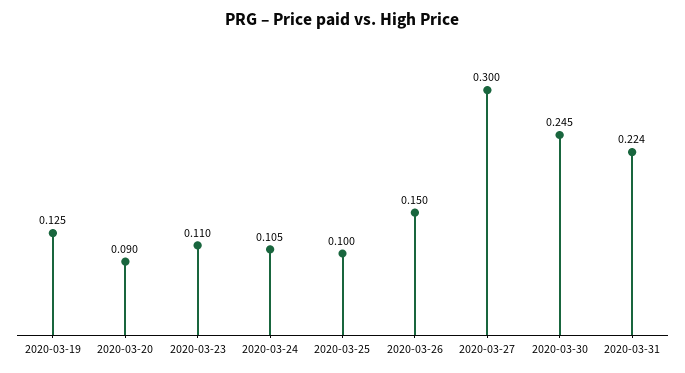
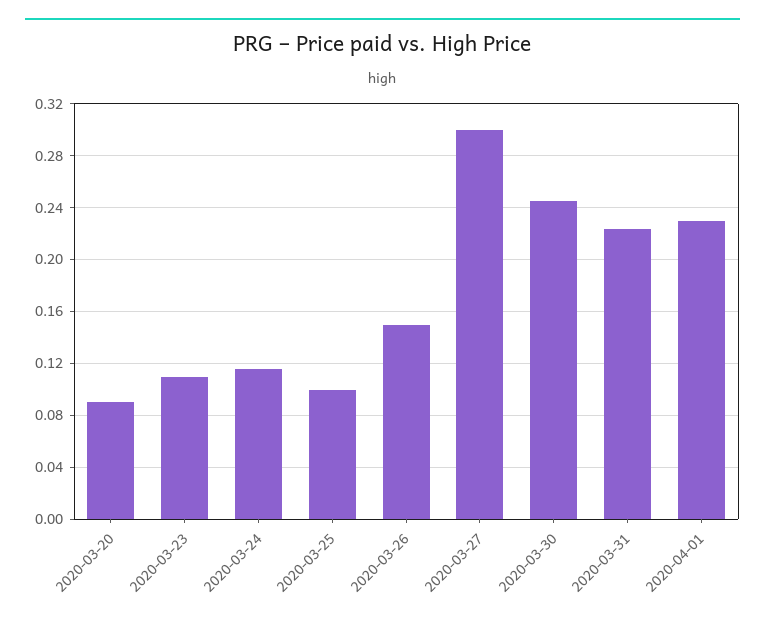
2020-03-19: 0.125 -> none
2020-03-24: 0.105 -> 0.115
2020-04-01: none -> 0.23

